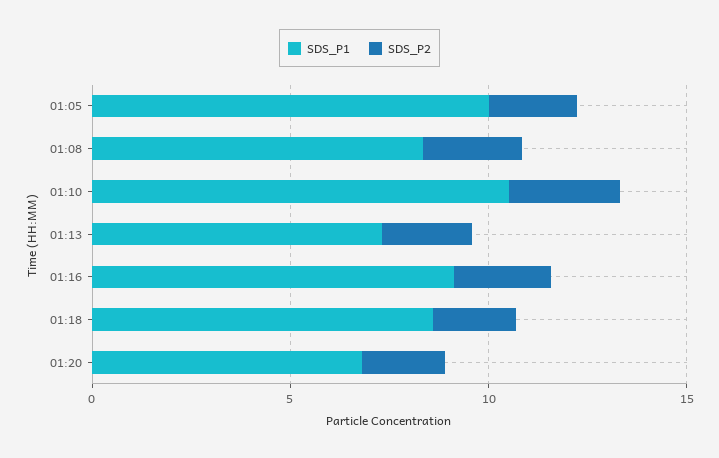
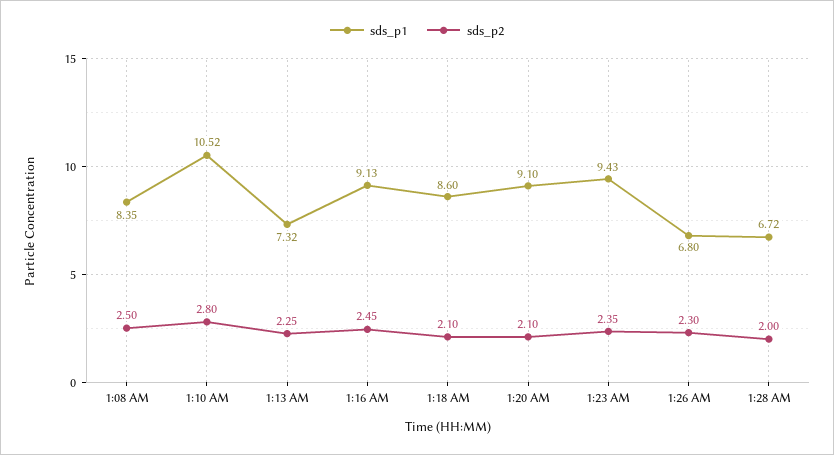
SDS_P1, 01:05: 10 -> none
SDS_P2, 01:05: 2 -> none
SDS_P1, 01:20: 7 -> 9.1
SDS_P1, 1:23 AM: none -> 9.43
SDS_P2, 1:23 AM: none -> 2.35
SDS_P1, 1:26 AM: none -> 6.8
SDS_P2, 1:26 AM: none -> 2.3
SDS_P1, 1:28 AM: none -> 6.72
SDS_P2, 1:28 AM: none -> 2

